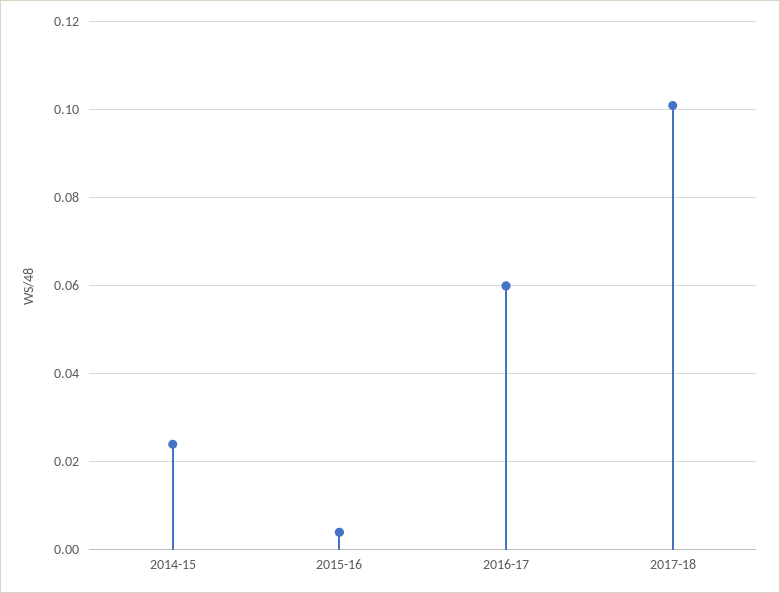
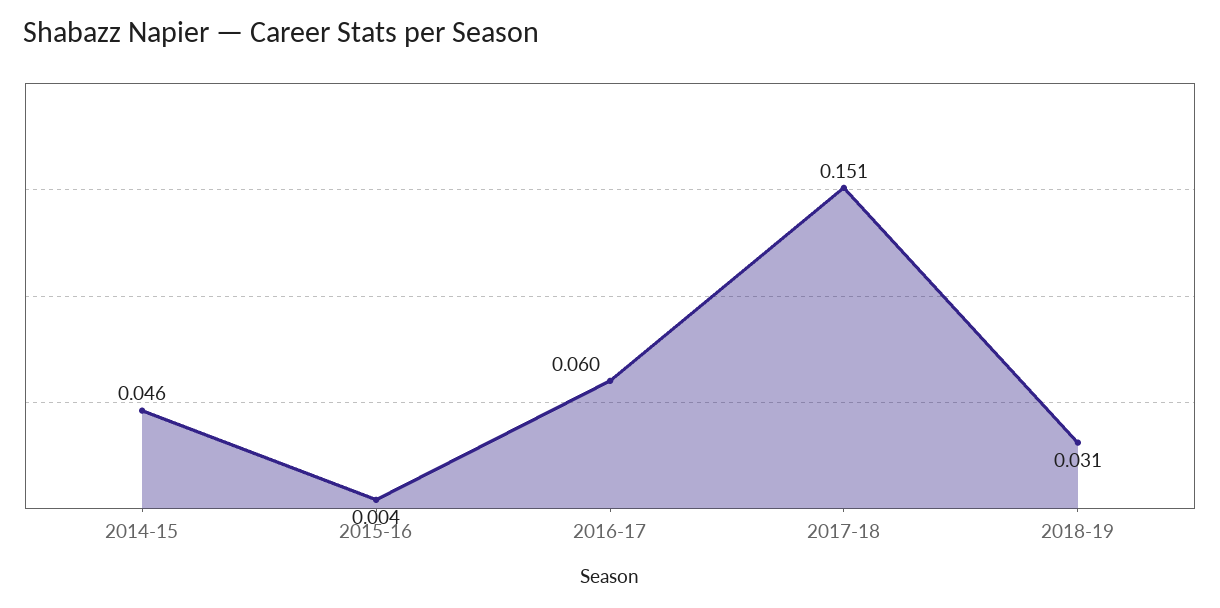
2014-15: 0.025 -> 0.046
2017-18: 0.1 -> 0.151
2018-19: none -> 0.031

